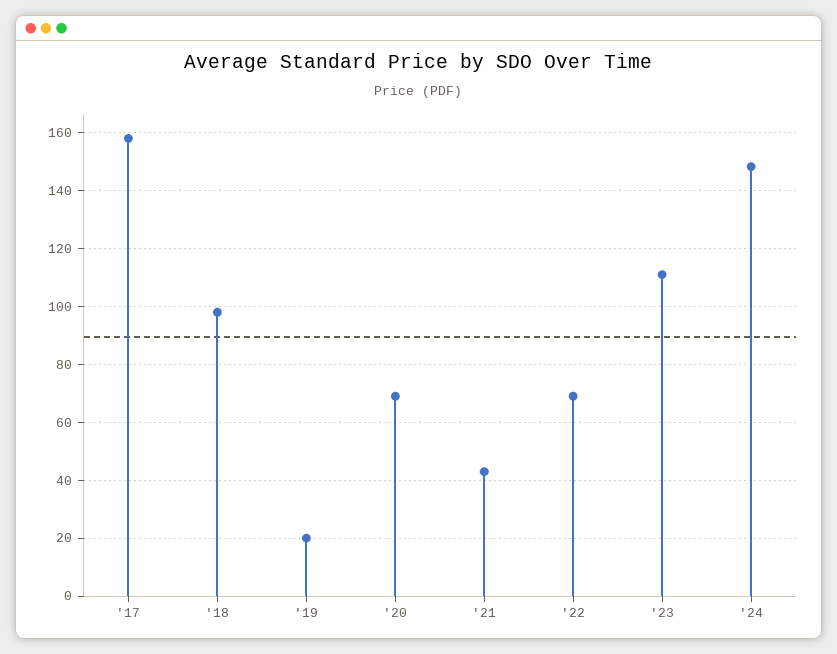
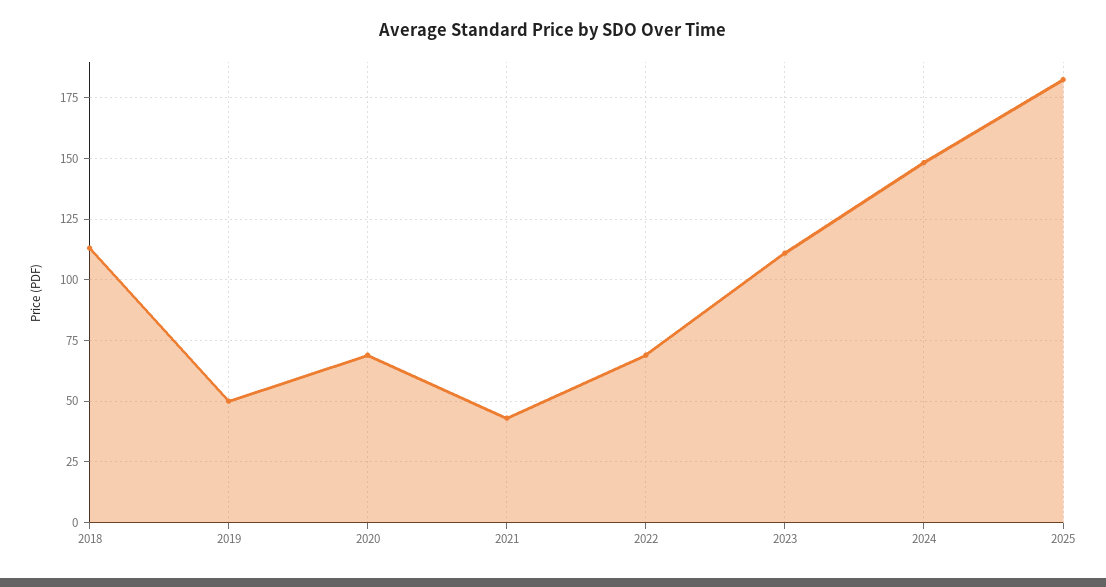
'17: 157.5 -> none
'18: 97.5 -> 112.5
'19: 20 -> 50
2025: none -> 182.5

